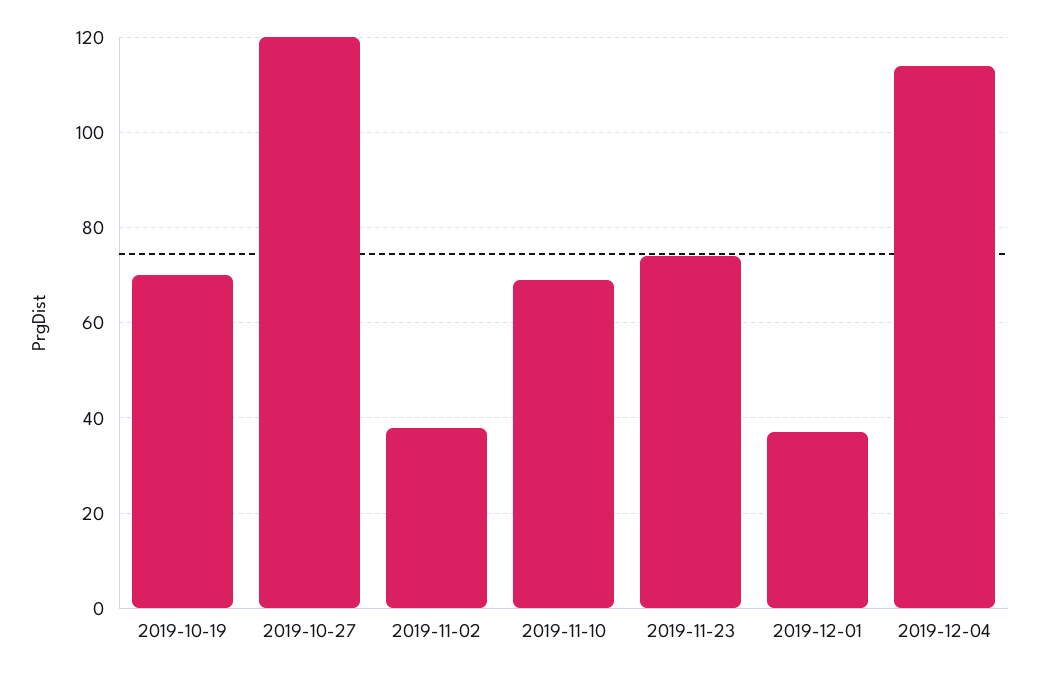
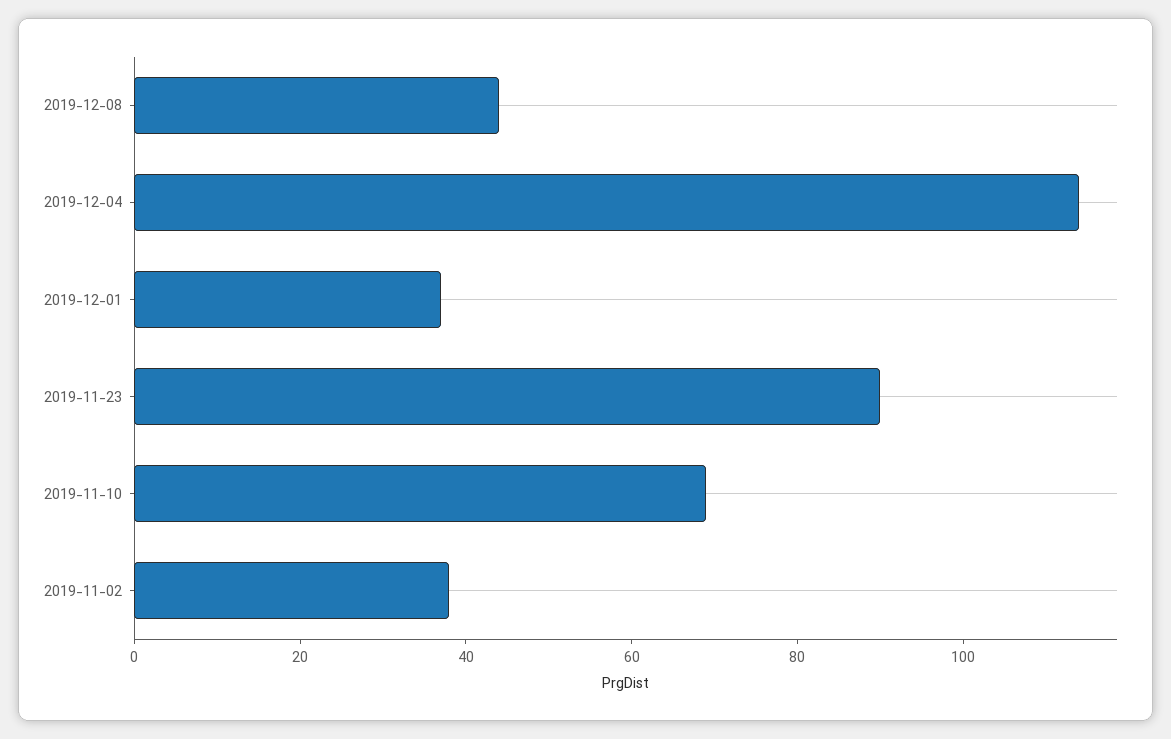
2019-10-19: 70 -> none
2019-10-27: 120 -> none
2019-11-23: 75 -> 90
2019-12-08: none -> 45

